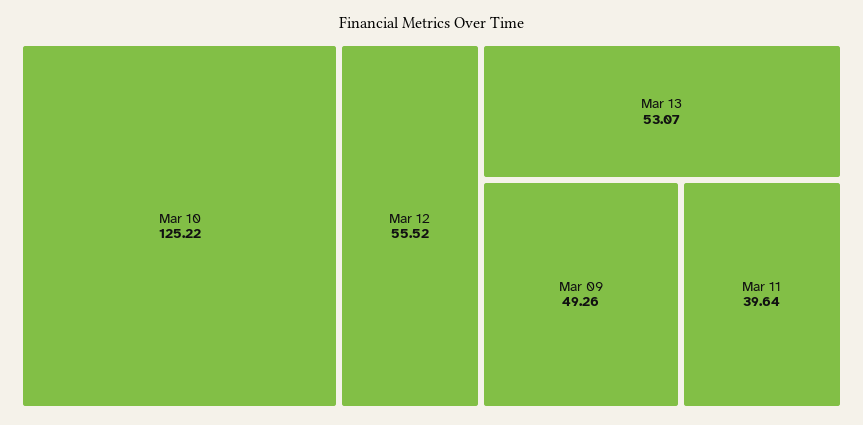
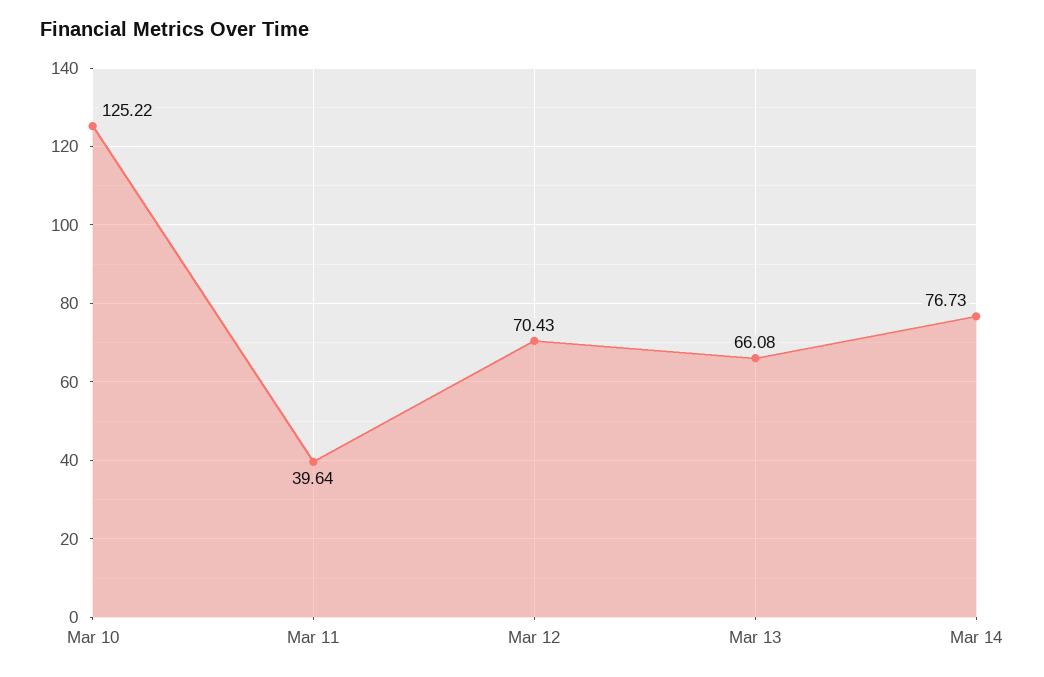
Mar 12: 55.52 -> 70.43
Mar 13: 53.07 -> 66.08
Mar 09: 49.26 -> none
Mar 14: none -> 76.73

